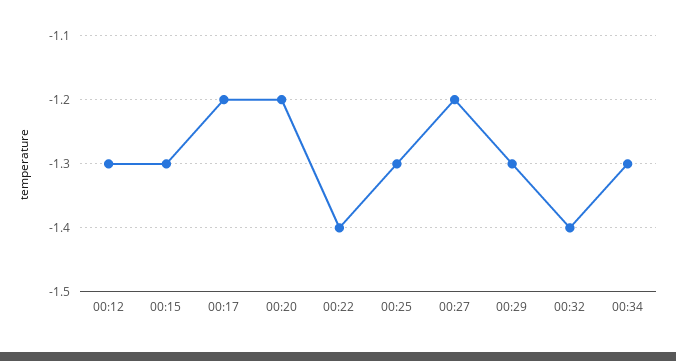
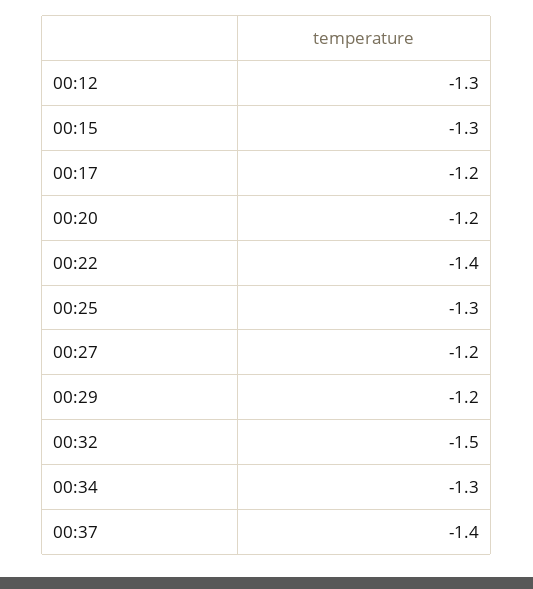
00:29: -1.3 -> -1.2
00:32: -1.4 -> -1.5
00:37: none -> -1.4

